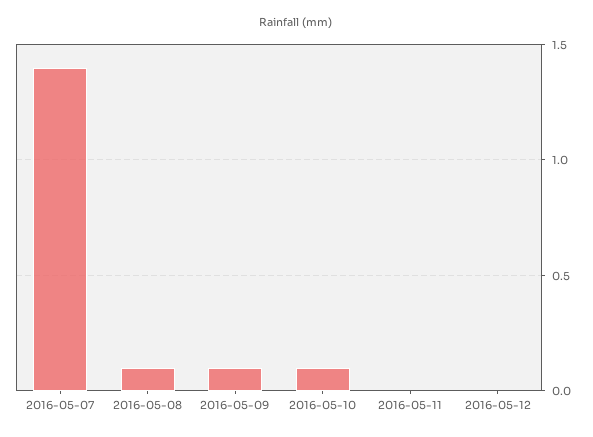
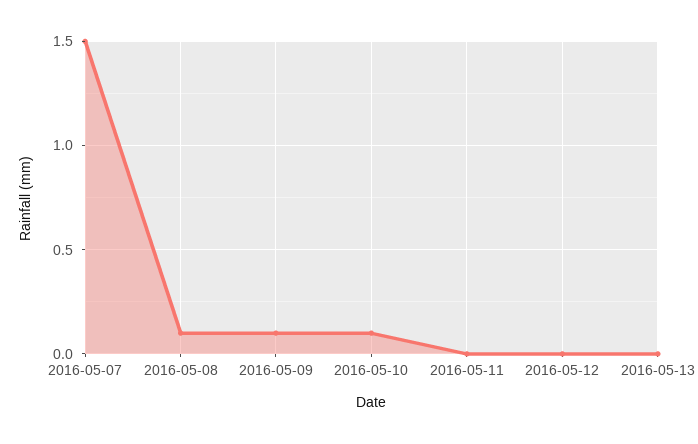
2016-05-07: 1.4 -> 1.5
2016-05-13: none -> 0

